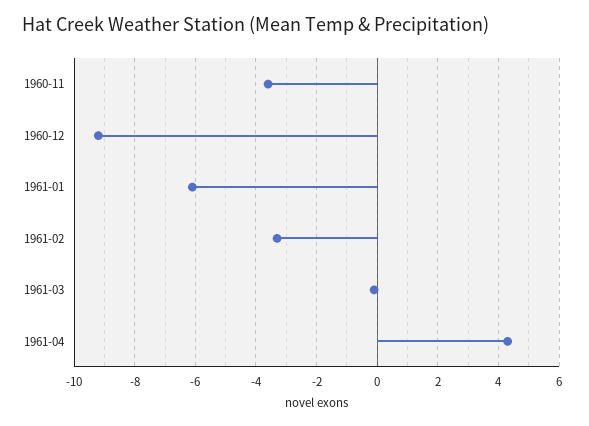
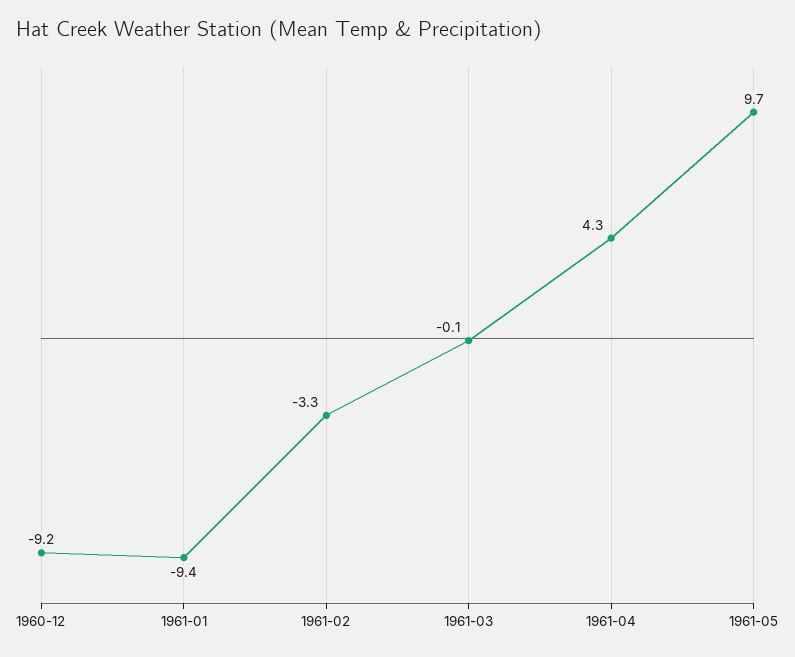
1960-11: -3.5 -> none
1961-01: -6 -> -9.4
1961-05: none -> 9.7

